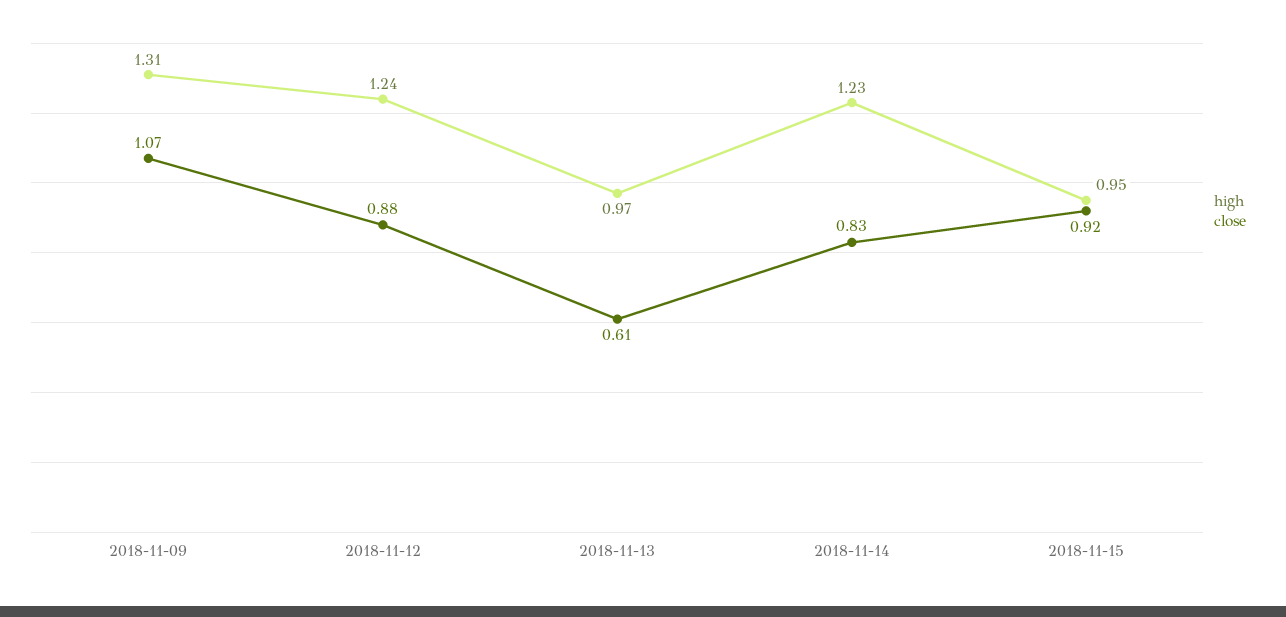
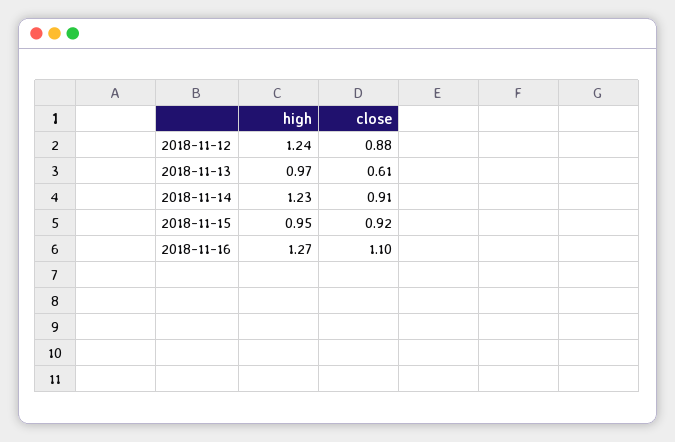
high, 2018-11-09: 1.31 -> none
close, 2018-11-09: 1.07 -> none
close, 2018-11-14: 0.83 -> 0.91
high, 2018-11-16: none -> 1.27
close, 2018-11-16: none -> 1.1

